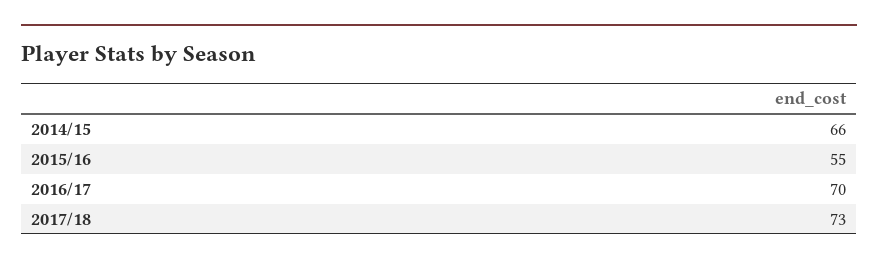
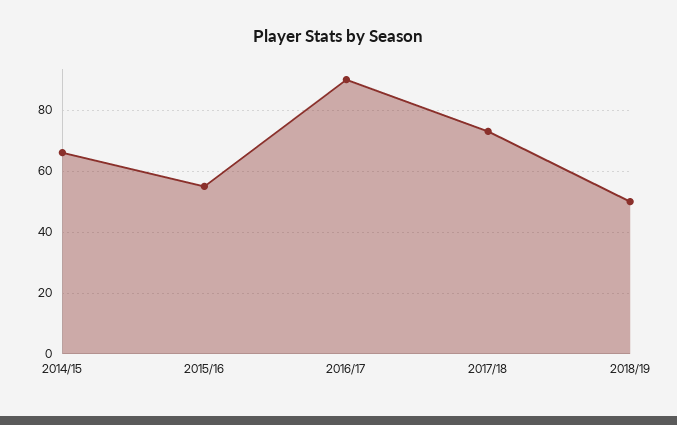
2016/17: 70 -> 90
2018/19: none -> 50

